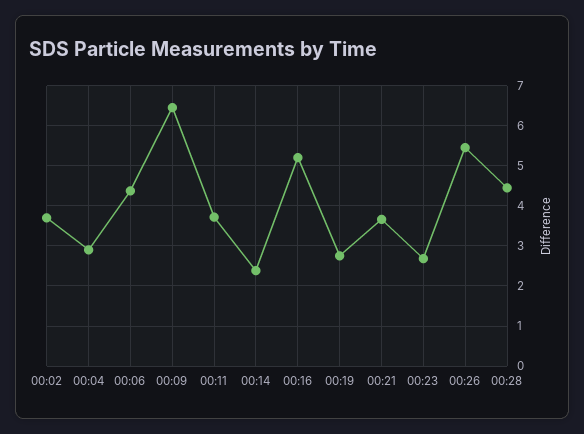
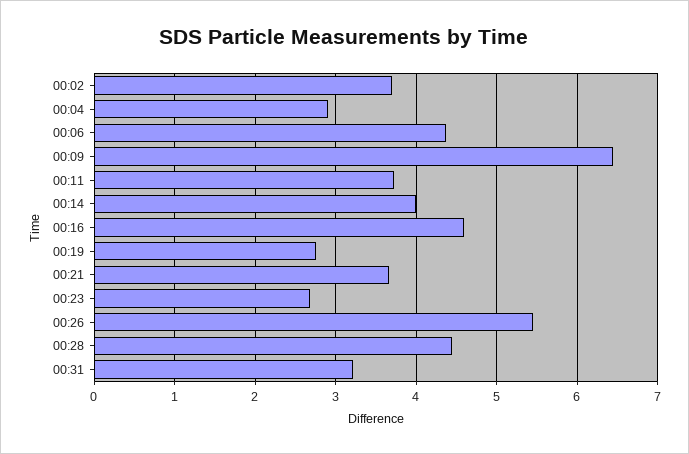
00:14: 2.4 -> 4
00:16: 5.2 -> 4.6
00:31: none -> 3.2

